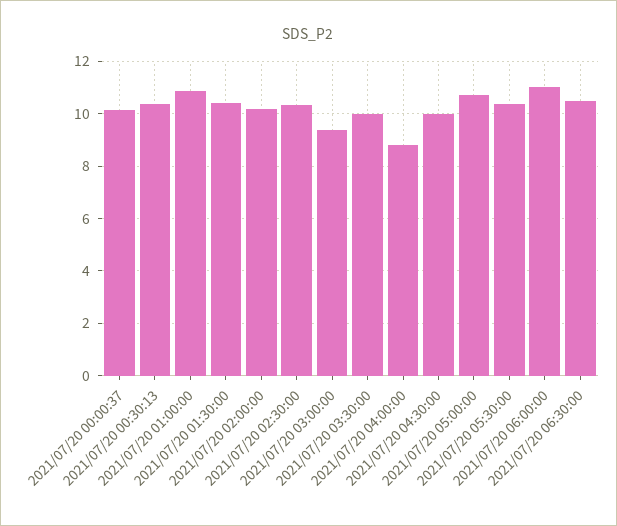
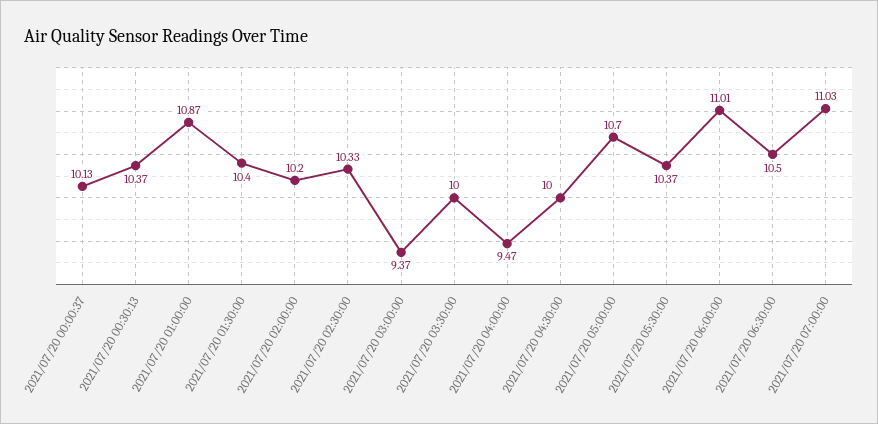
2021/07/20 04:00:00: 8.75 -> 9.47
2021/07/20 07:00:00: none -> 11.03

